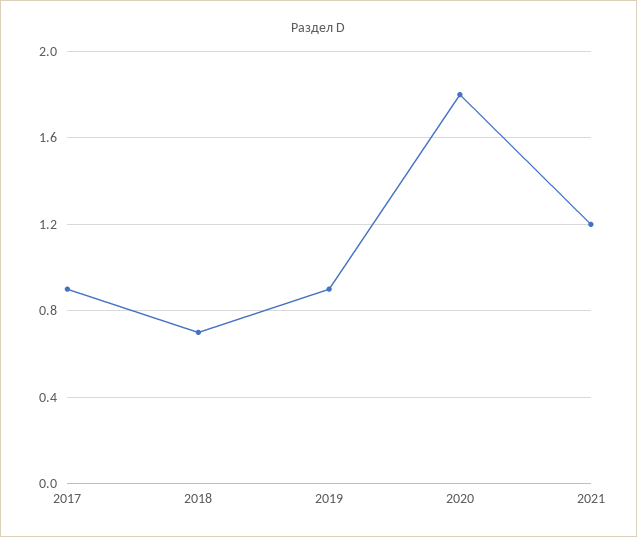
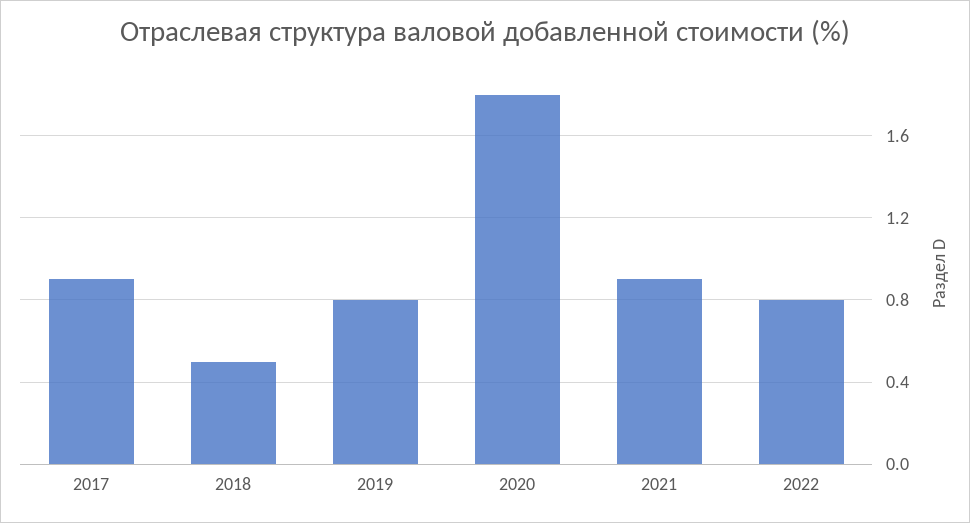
2018: 0.7 -> 0.5
2019: 0.9 -> 0.8
2021: 1.2 -> 0.9
2022: none -> 0.8

